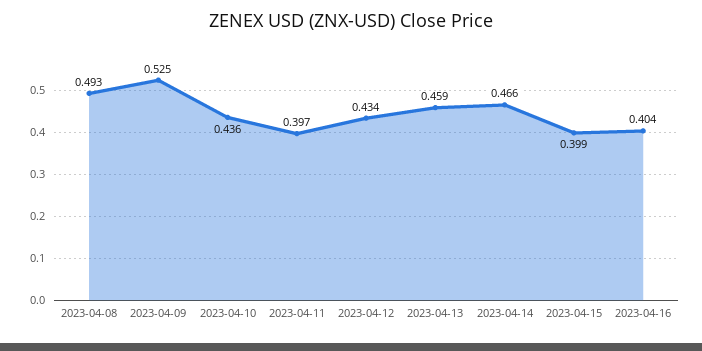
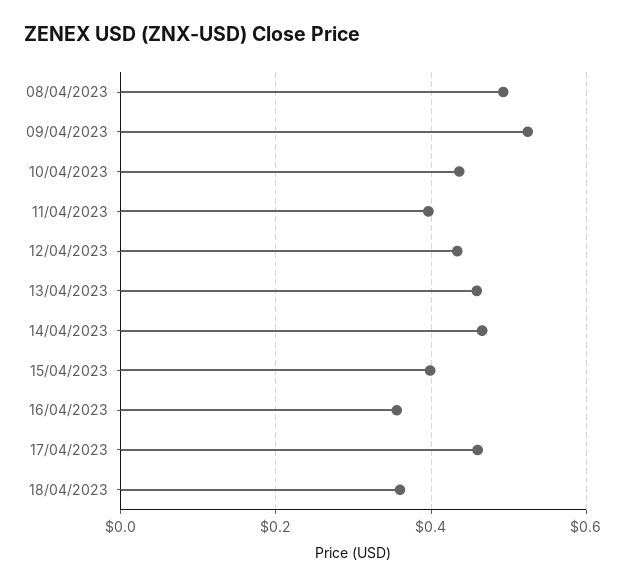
2023-04-16: 0.404 -> 0.36
17/04/2023: none -> 0.46
18/04/2023: none -> 0.36

